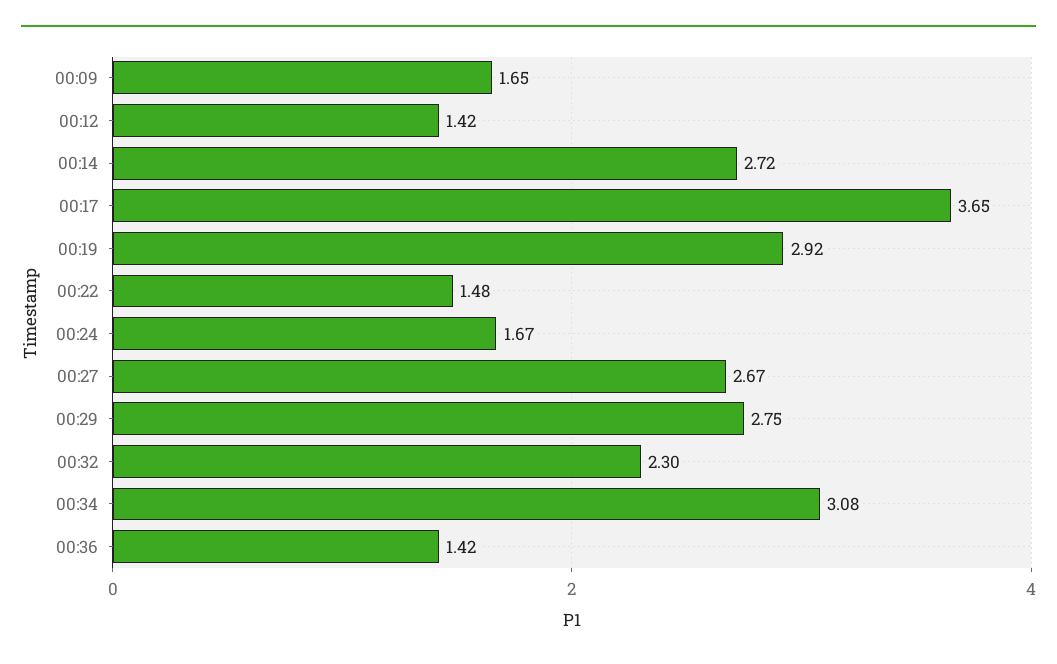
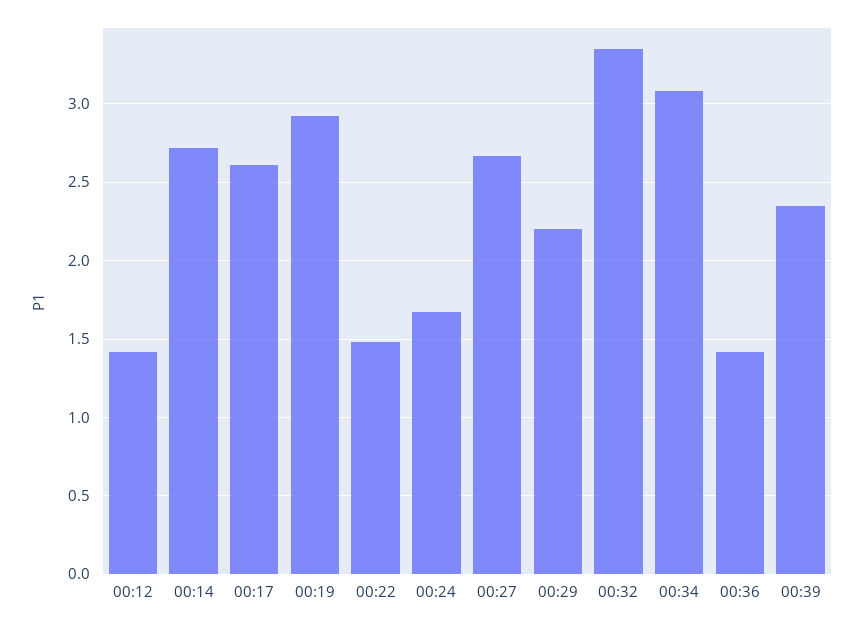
00:09: 1.65 -> none
00:17: 3.65 -> 2.6
00:29: 2.75 -> 2.2
00:32: 2.3 -> 3.35
00:39: none -> 2.35

